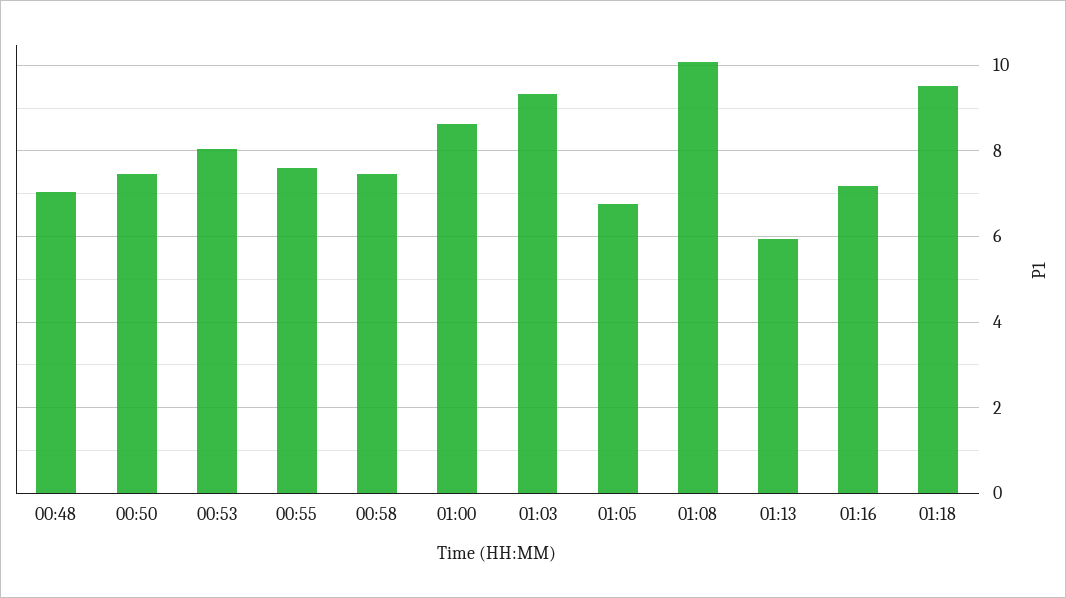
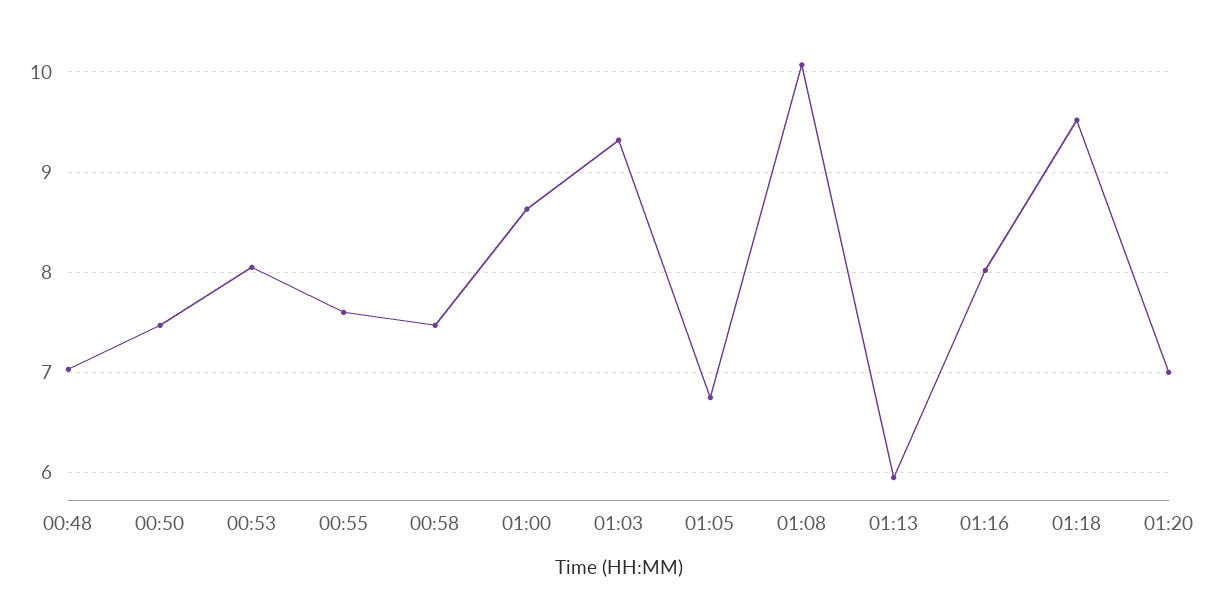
01:16: 7.2 -> 8
01:20: none -> 7

